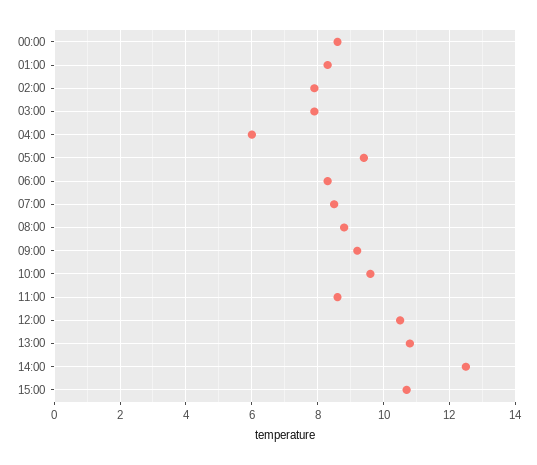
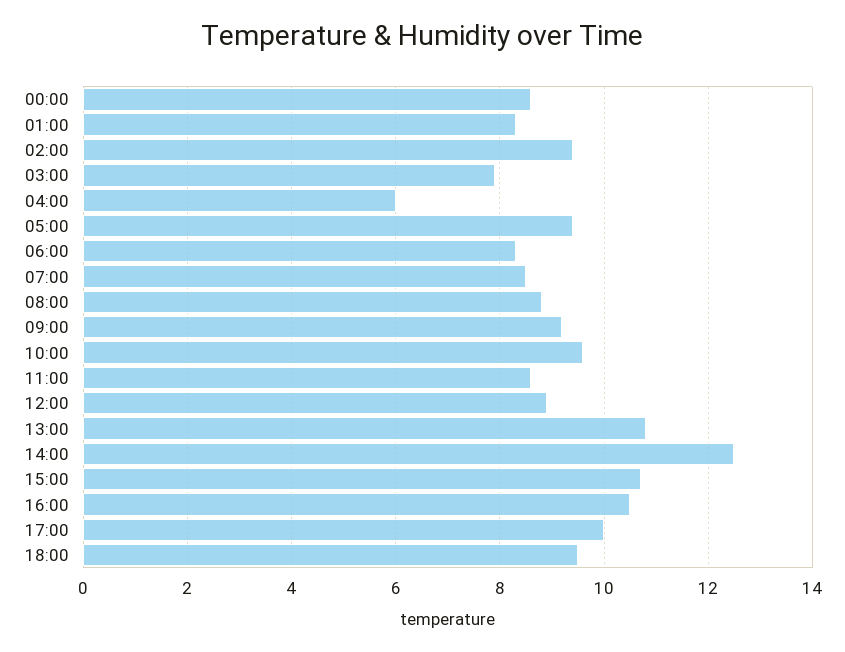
02:00: 8 -> 9.5
12:00: 10.5 -> 9
16:00: none -> 10.5
17:00: none -> 10
18:00: none -> 9.5

